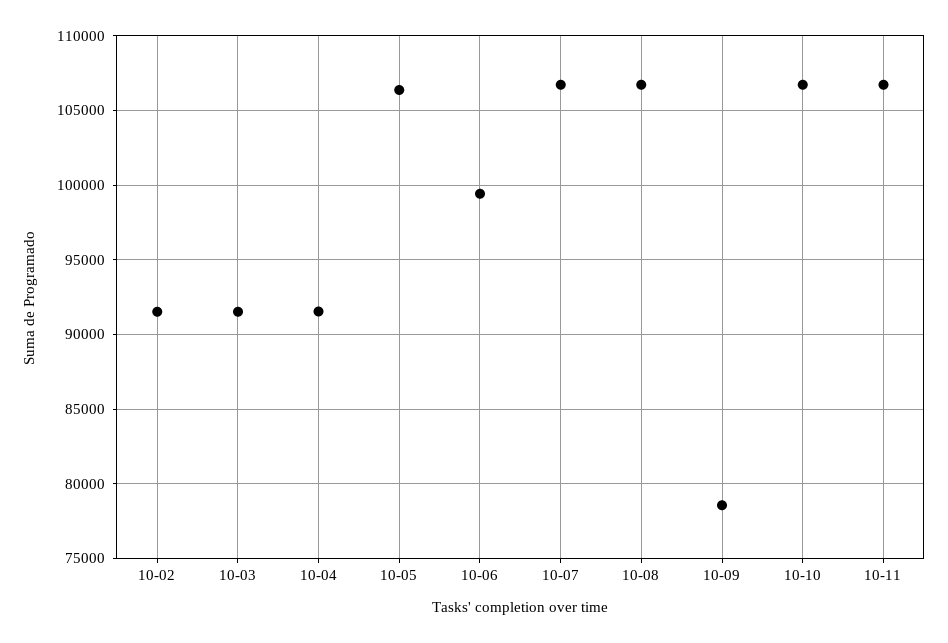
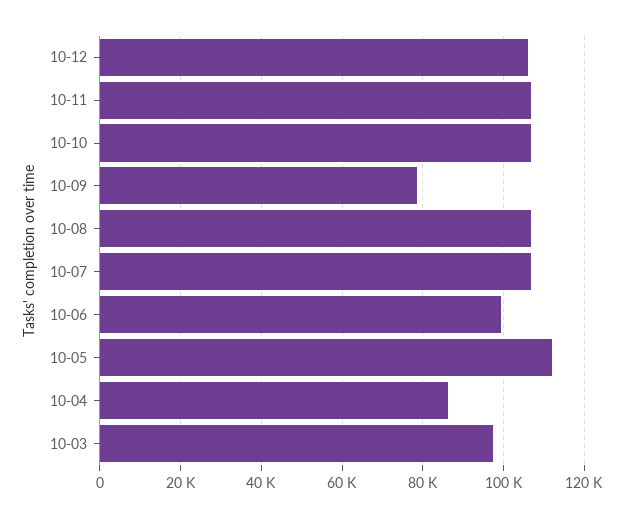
10-02: 91500 -> none
10-03: 91500 -> 98000
10-04: 91500 -> 86000
10-05: 106500 -> 112000
10-12: none -> 106000

